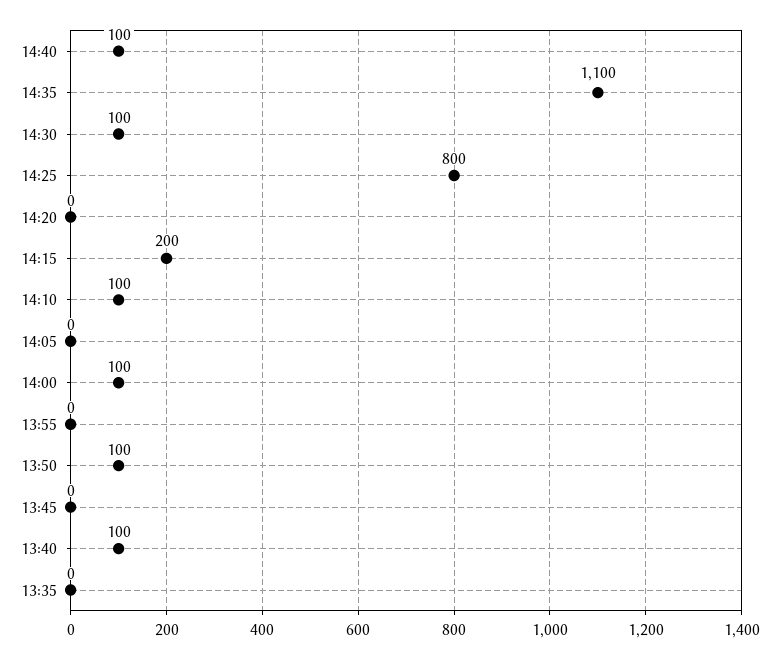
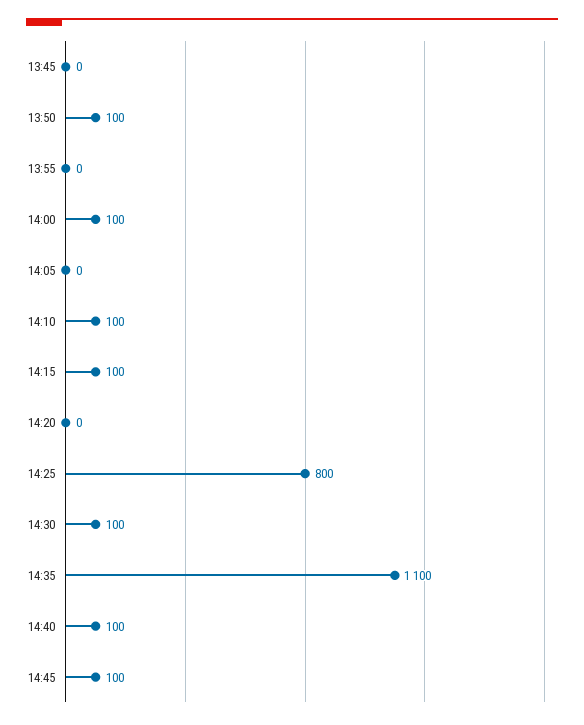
14:15: 200 -> 100
13:40: 100 -> none
13:35: 0 -> none
14:45: none -> 100

